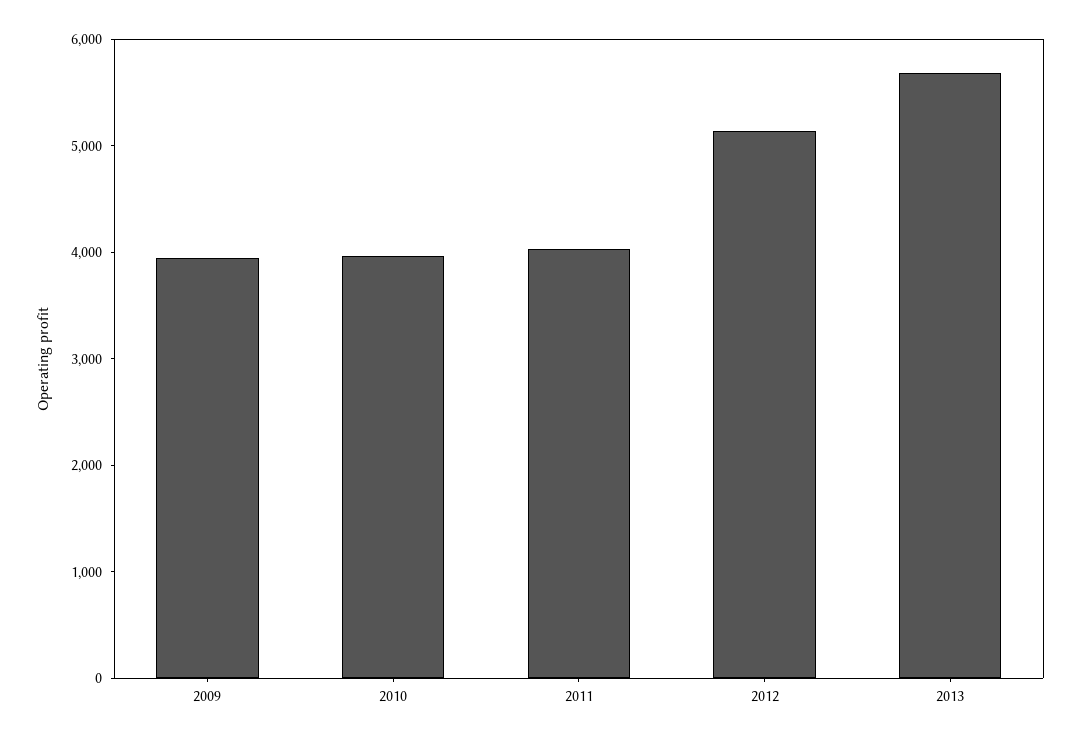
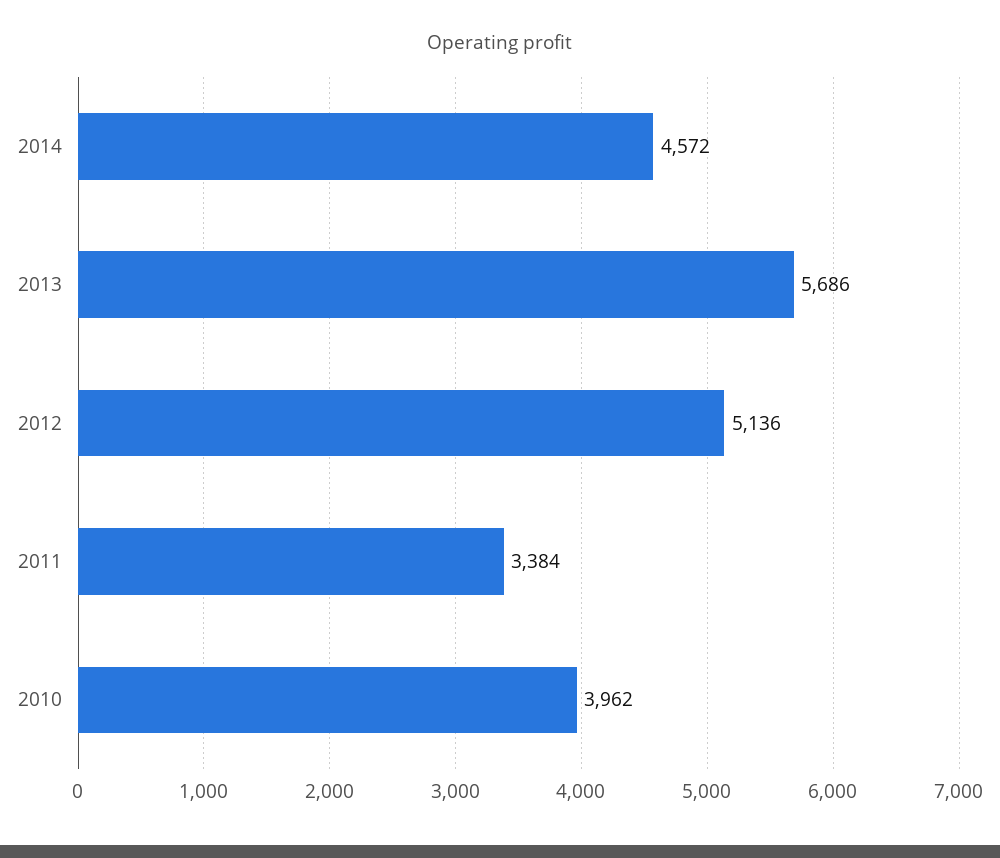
2009: 4000 -> none
2011: 4000 -> 3384
2014: none -> 4572

